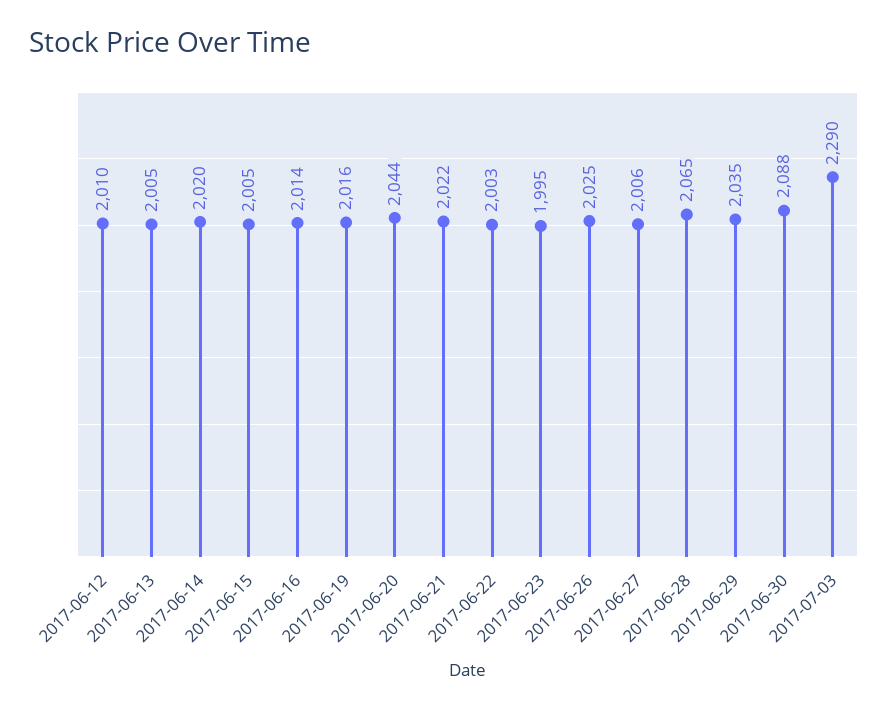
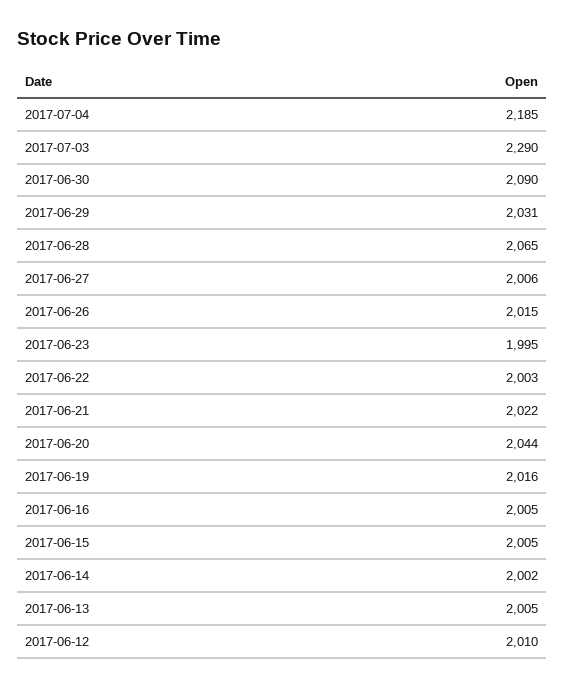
2017-06-14: 2020 -> 2002
2017-06-16: 2014 -> 2005
2017-06-26: 2025 -> 2015
2017-06-29: 2035 -> 2031
2017-06-30: 2088 -> 2090
2017-07-04: none -> 2185

